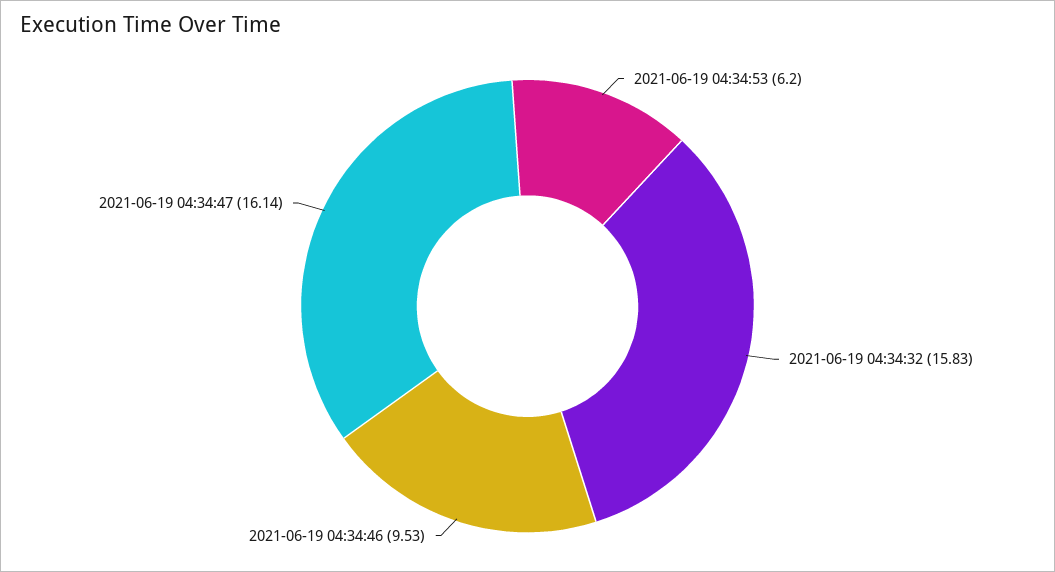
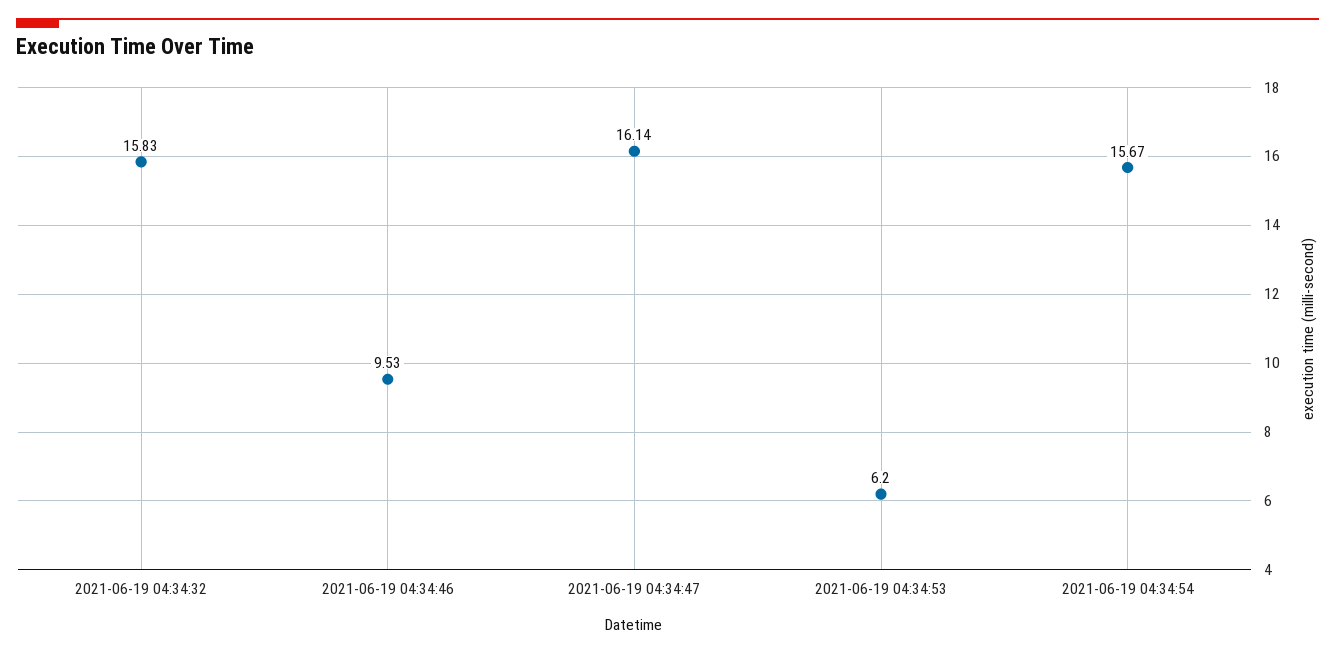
2021-06-19 04:34:54: none -> 15.67

